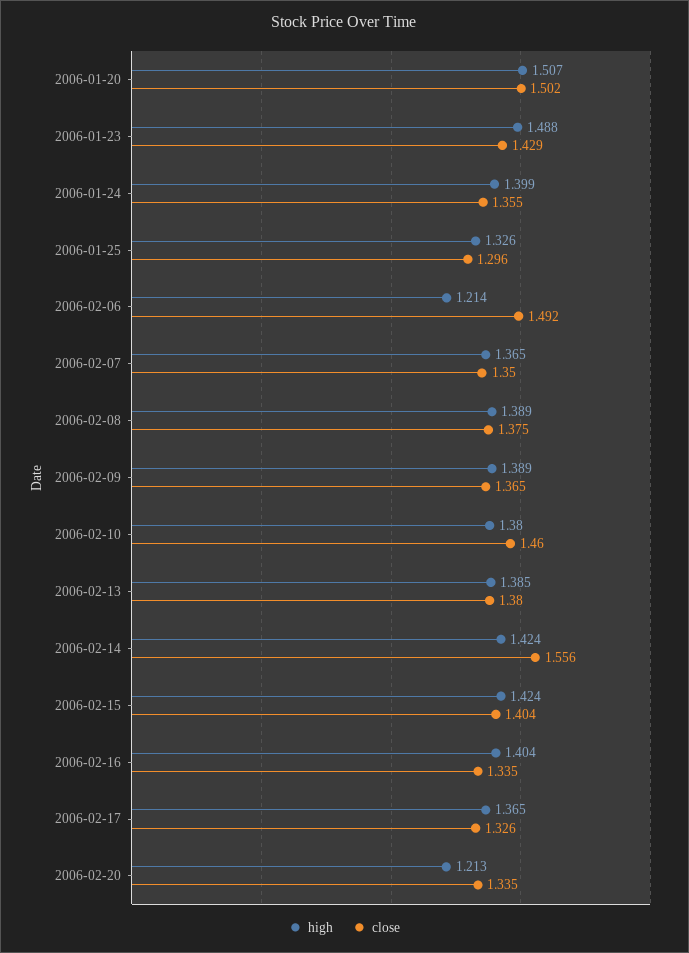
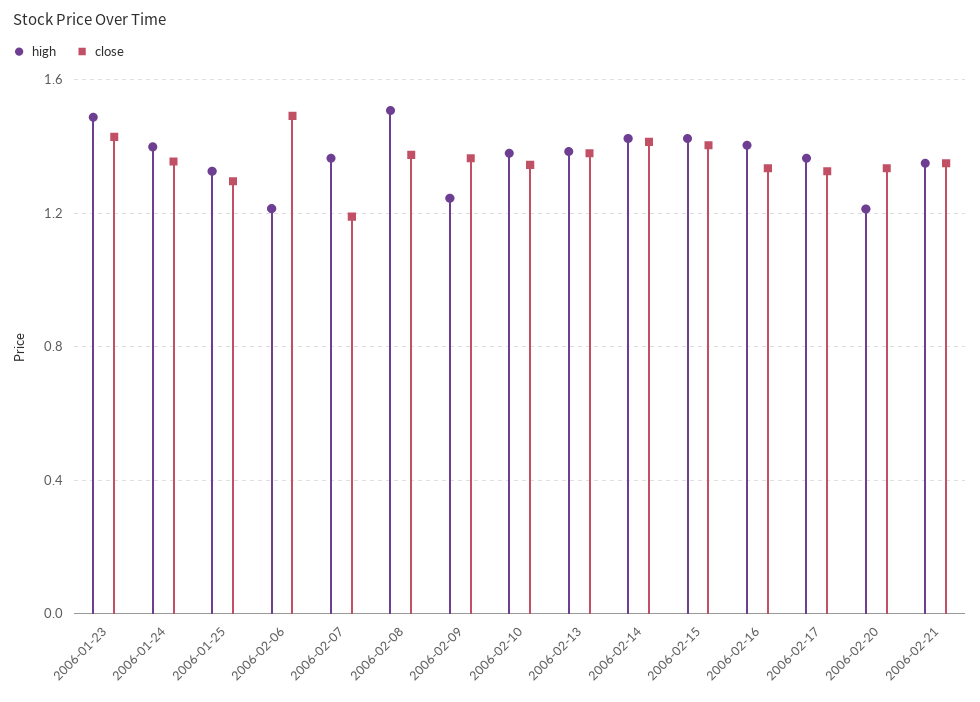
high, 2006-01-20: 1.507 -> none
close, 2006-01-20: 1.502 -> none
close, 2006-02-07: 1.35 -> 1.2
high, 2006-02-08: 1.389 -> 1.5
high, 2006-02-09: 1.389 -> 1.25
close, 2006-02-10: 1.46 -> 1.35
close, 2006-02-14: 1.556 -> 1.4
high, 2006-02-21: none -> 1.35
close, 2006-02-21: none -> 1.35

